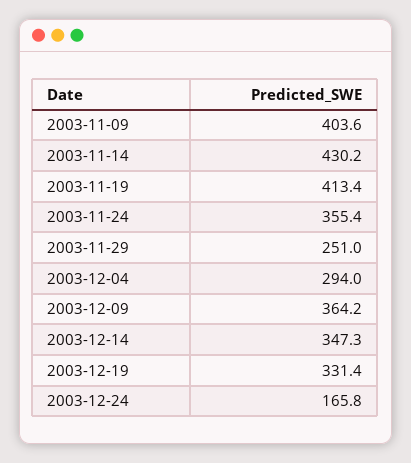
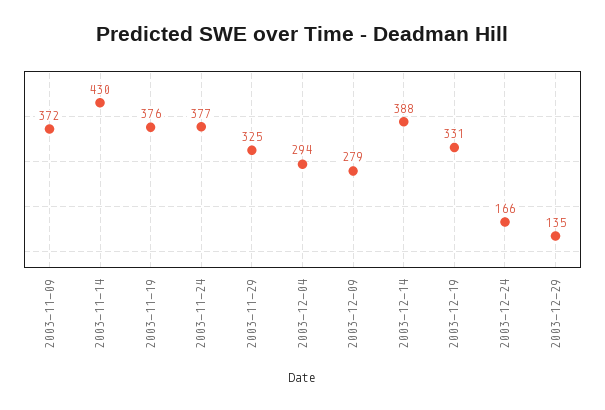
2003-11-09: 403.6 -> 372
2003-11-19: 413.4 -> 376
2003-11-24: 355.4 -> 377
2003-11-29: 251 -> 325
2003-12-09: 364.2 -> 279
2003-12-14: 347.3 -> 388
2003-12-29: none -> 135

